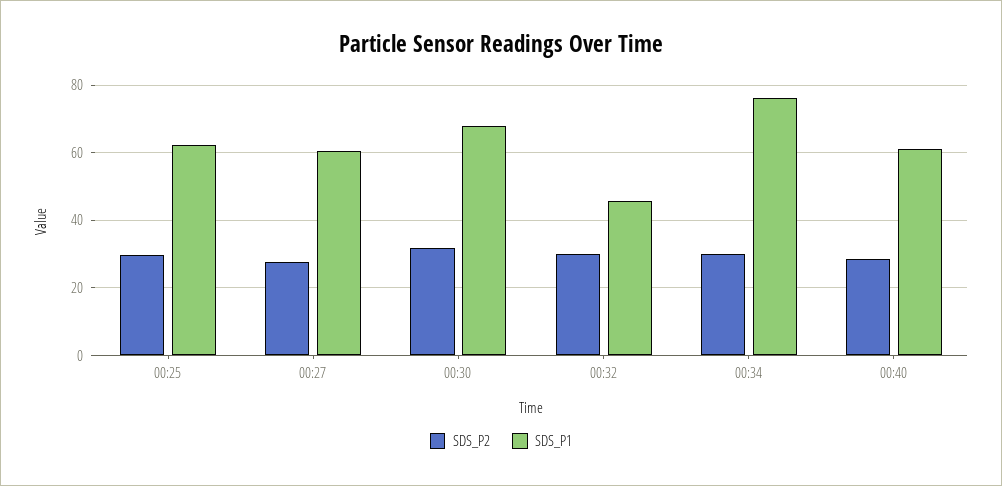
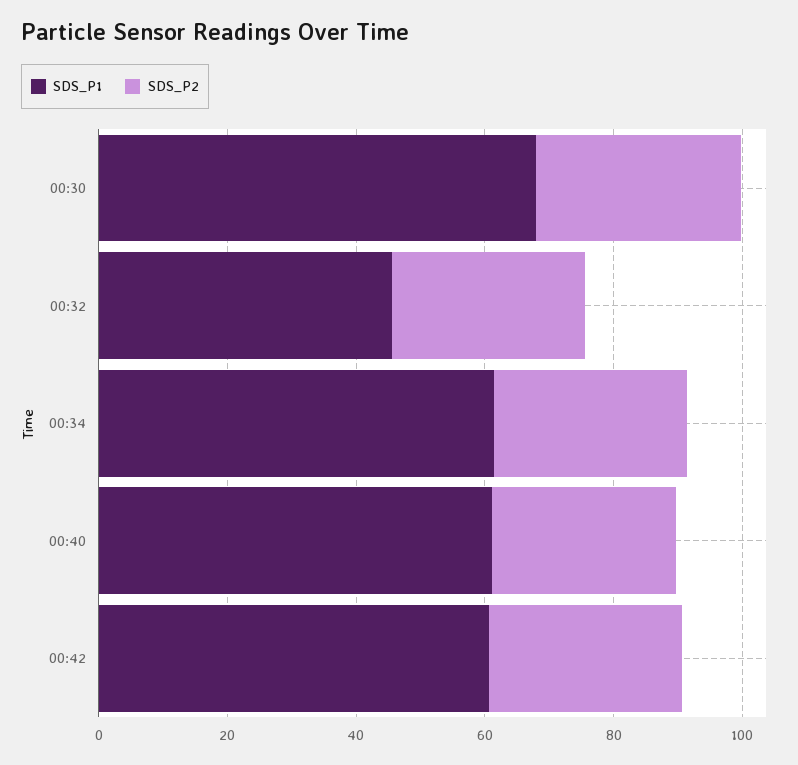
SDS_P2, 00:25: 30 -> none
SDS_P1, 00:25: 62 -> none
SDS_P2, 00:27: 28 -> none
SDS_P1, 00:27: 60 -> none
SDS_P1, 00:34: 76 -> 60
SDS_P1, 00:42: none -> 60
SDS_P2, 00:42: none -> 30

